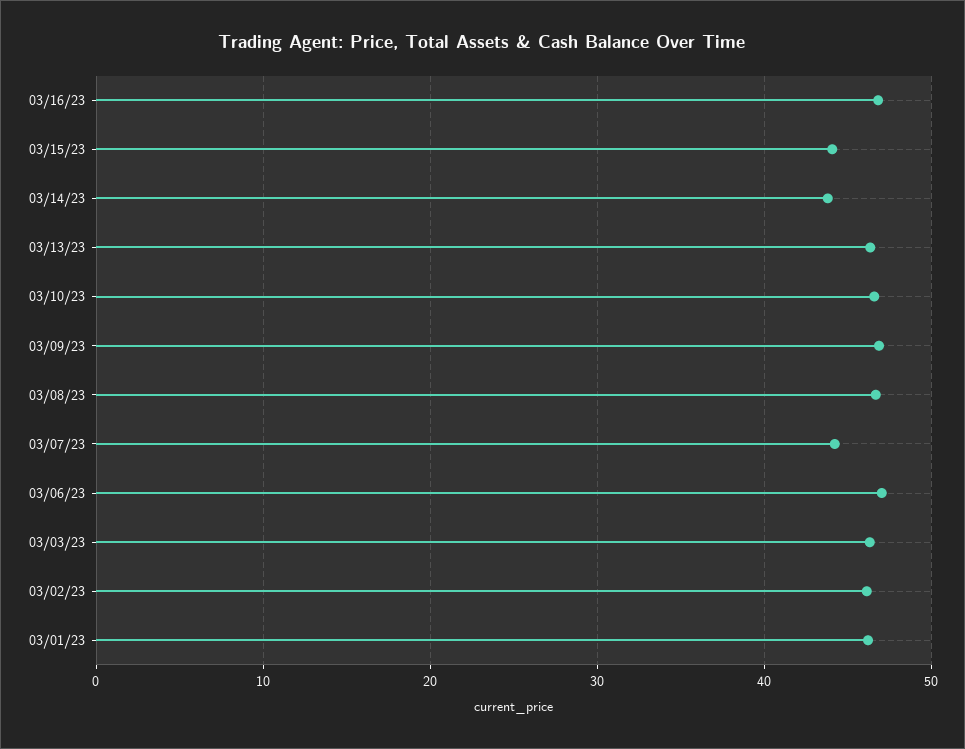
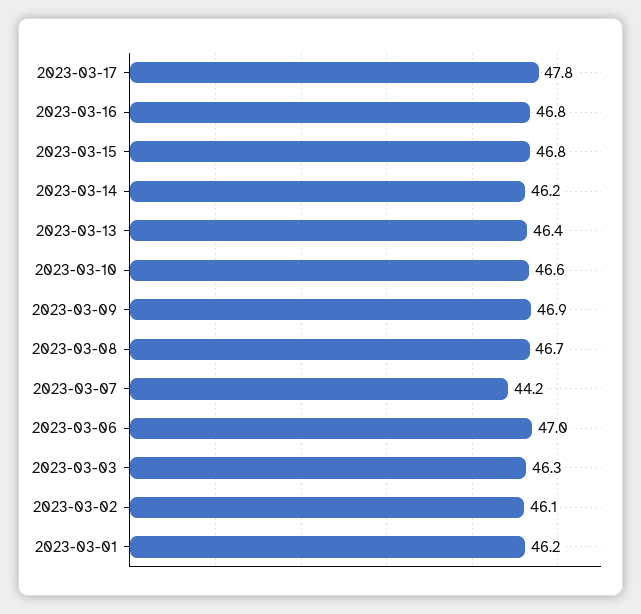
03/15/23: 44 -> 46.8
03/14/23: 44 -> 46.2
2023-03-17: none -> 47.8

